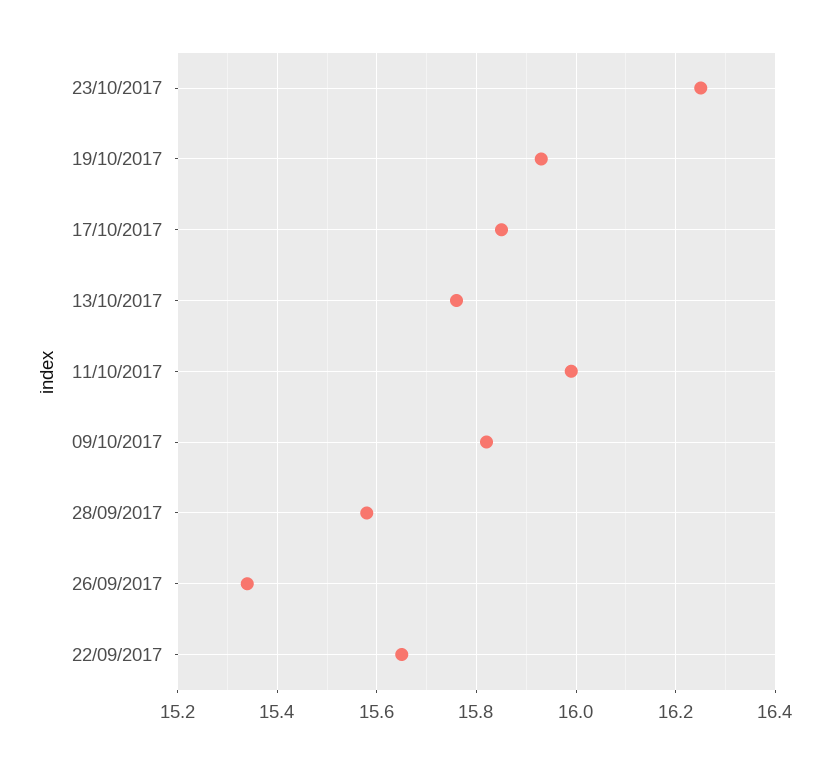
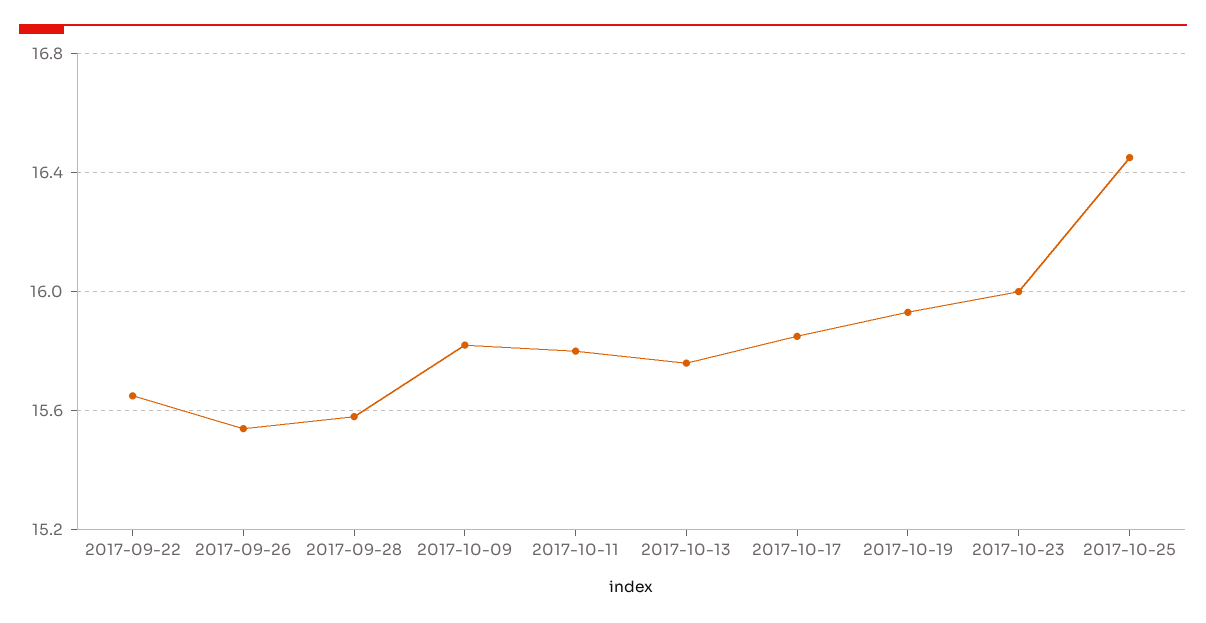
23/10/2017: 16.25 -> 16
11/10/2017: 16 -> 15.8
26/09/2017: 15.35 -> 15.55
2017-10-25: none -> 16.45

